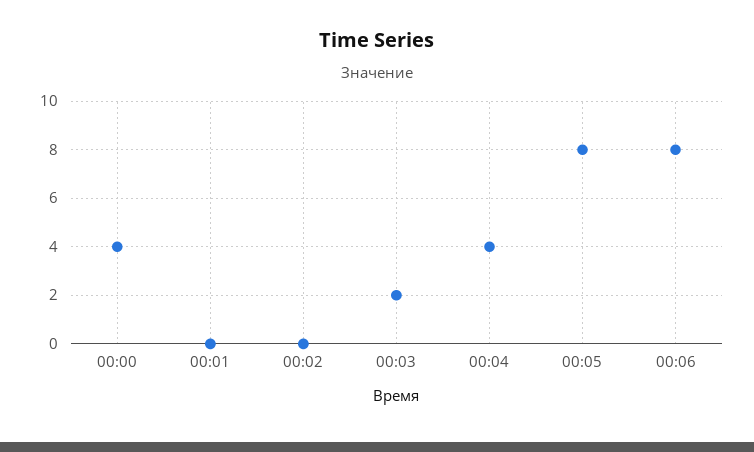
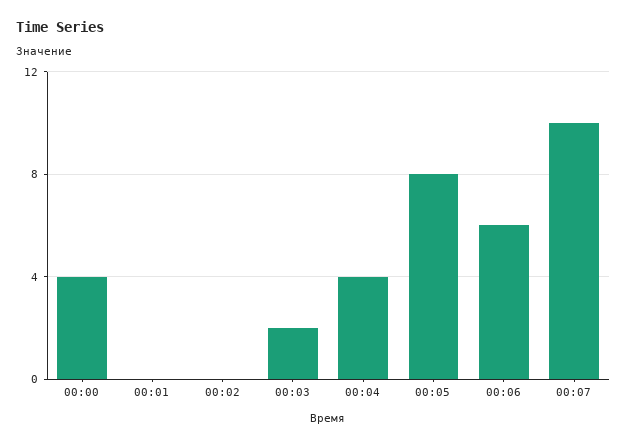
00:06: 8 -> 6
00:07: none -> 10

